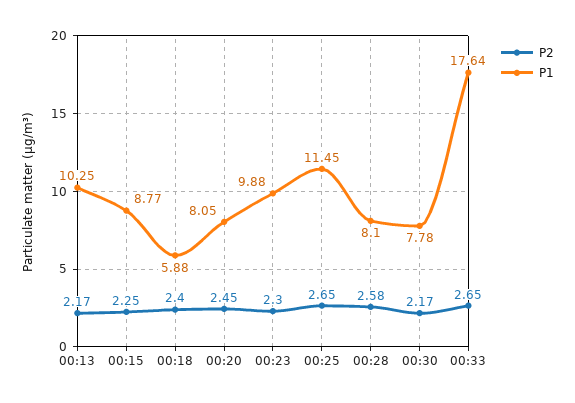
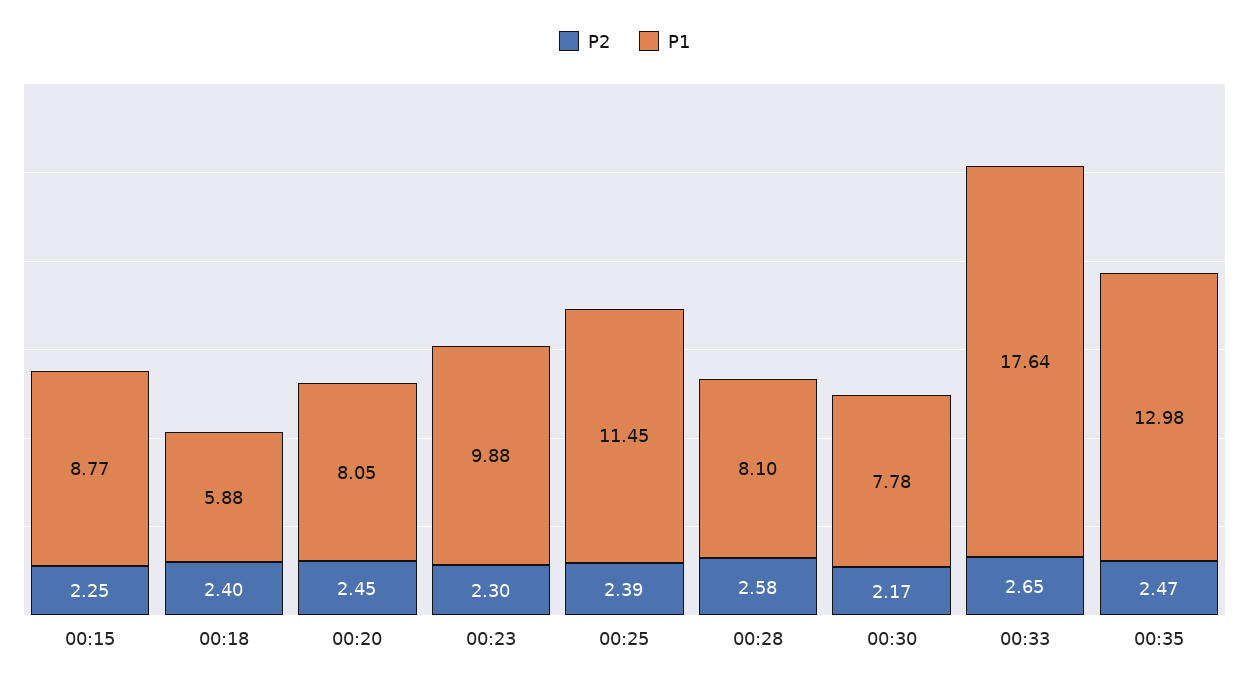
P2, 00:13: 2.17 -> none
P1, 00:13: 10.25 -> none
P2, 00:25: 2.65 -> 2.39
P2, 00:35: none -> 2.47
P1, 00:35: none -> 12.98

